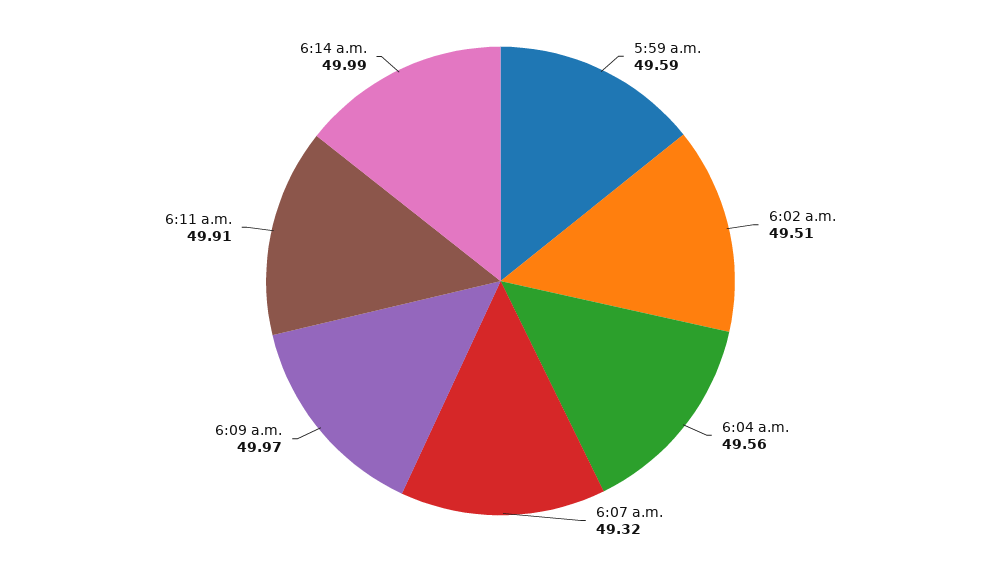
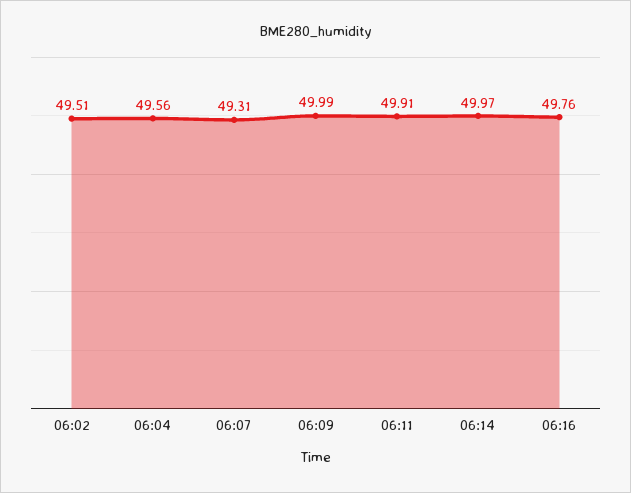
5:59 a.m.: 49.59 -> none
6:07 a.m.: 49.32 -> 49.31
6:09 a.m.: 49.97 -> 49.99
6:14 a.m.: 49.99 -> 49.97
06:16: none -> 49.76

